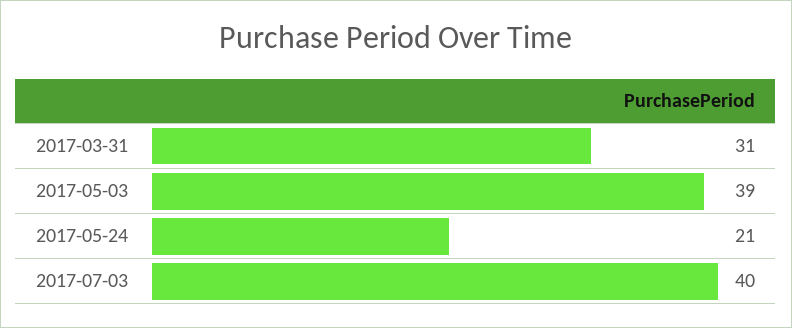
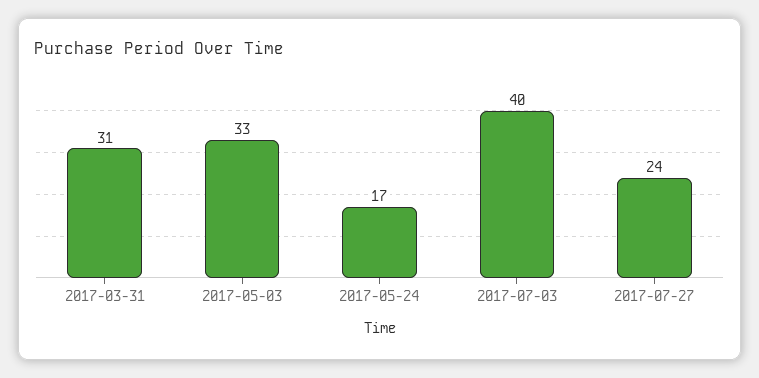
2017-05-03: 39 -> 33
2017-05-24: 21 -> 17
2017-07-27: none -> 24

